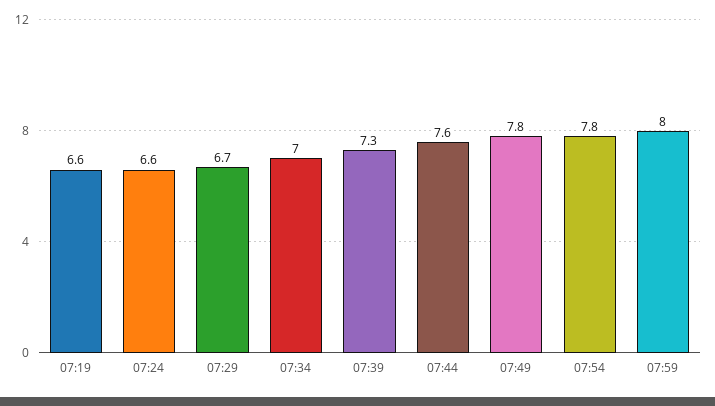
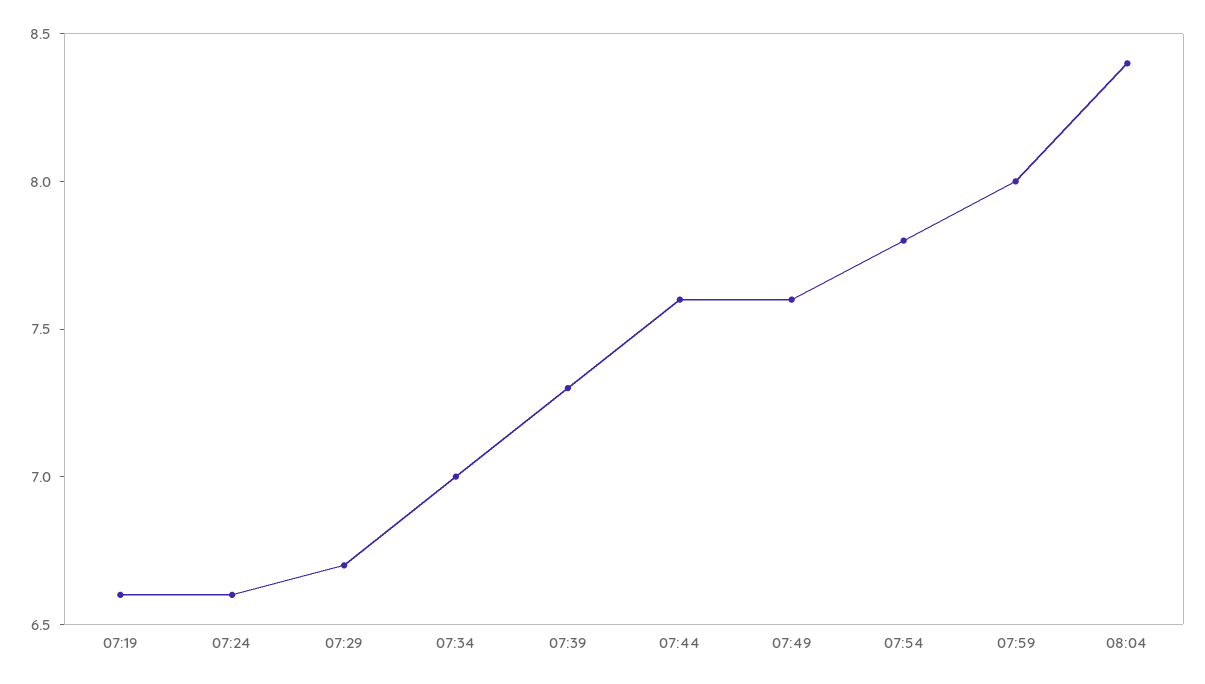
07:49: 7.8 -> 7.6
08:04: none -> 8.4

